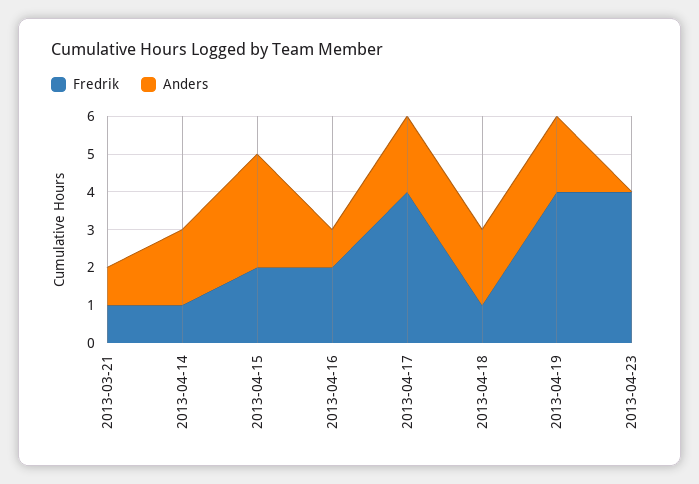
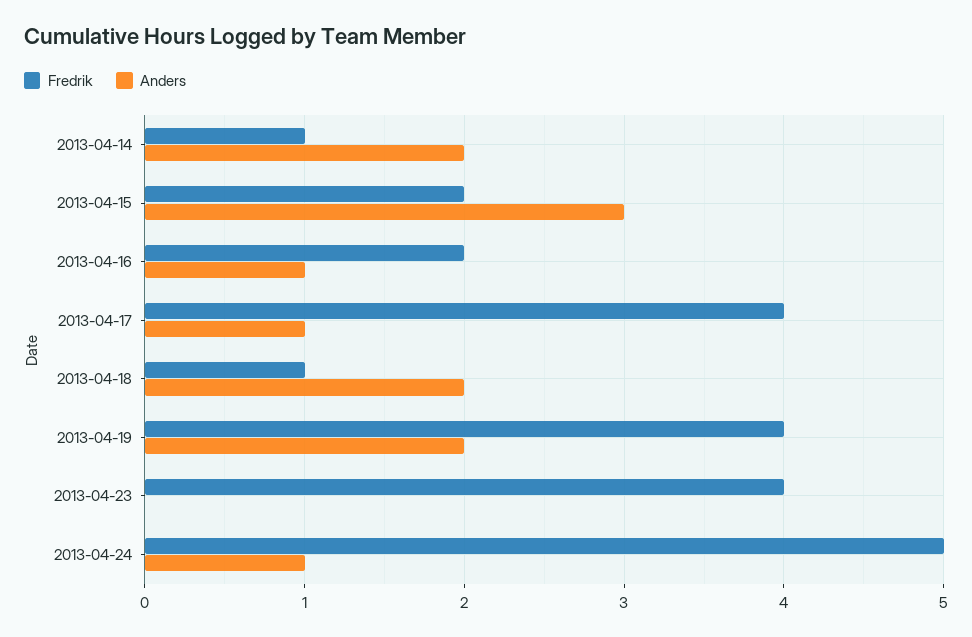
Fredrik, 2013-03-21: 1 -> none
Anders, 2013-03-21: 1 -> none
Anders, 2013-04-17: 2 -> 1
Fredrik, 2013-04-24: none -> 5
Anders, 2013-04-24: none -> 1

